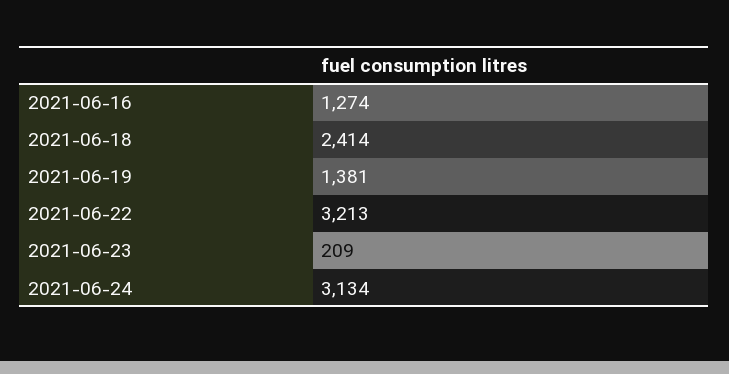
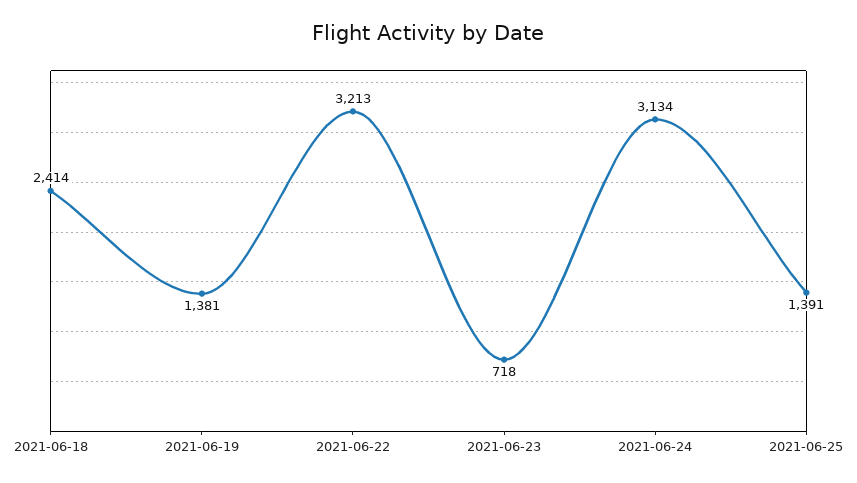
2021-06-16: 1274 -> none
2021-06-23: 209 -> 718
2021-06-25: none -> 1391

